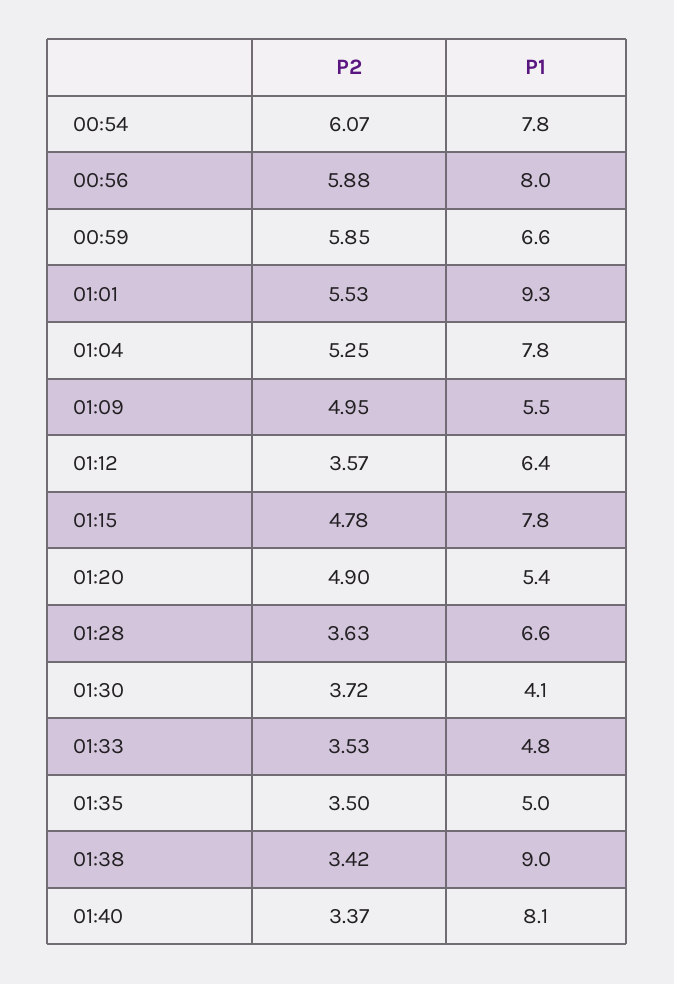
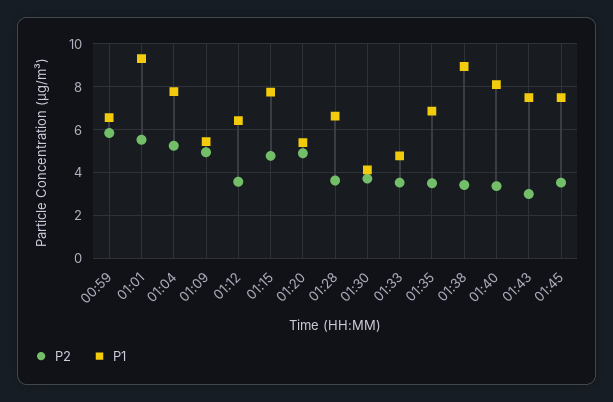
P2, 00:54: 6.07 -> none
P1, 00:54: 7.8 -> none
P2, 00:56: 5.88 -> none
P1, 00:56: 8 -> none
P1, 01:35: 5 -> 7
P2, 01:43: none -> 3
P1, 01:43: none -> 7.5
P2, 01:45: none -> 3.5
P1, 01:45: none -> 7.5

